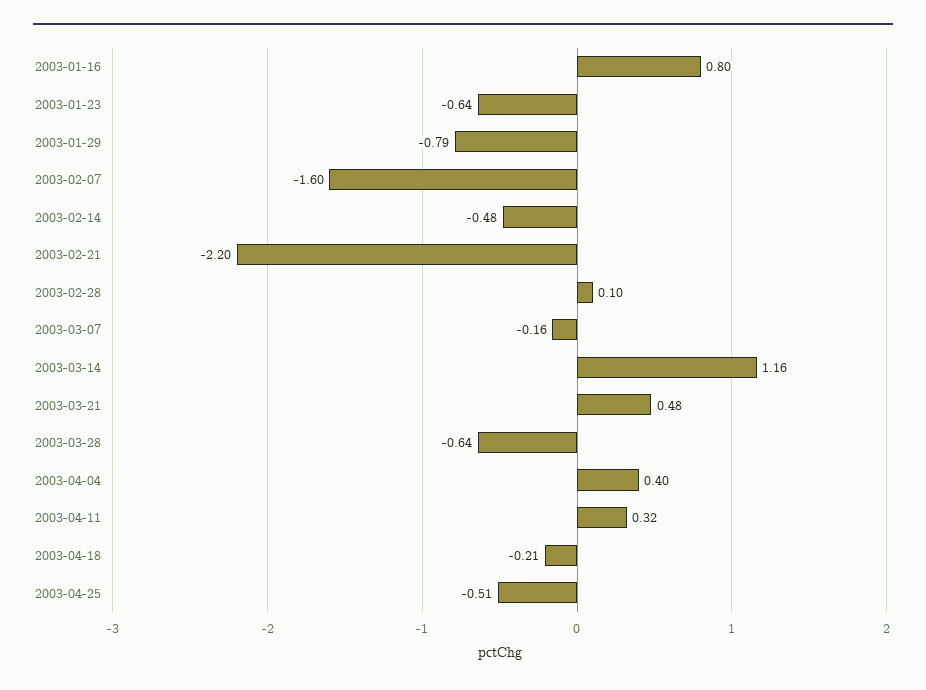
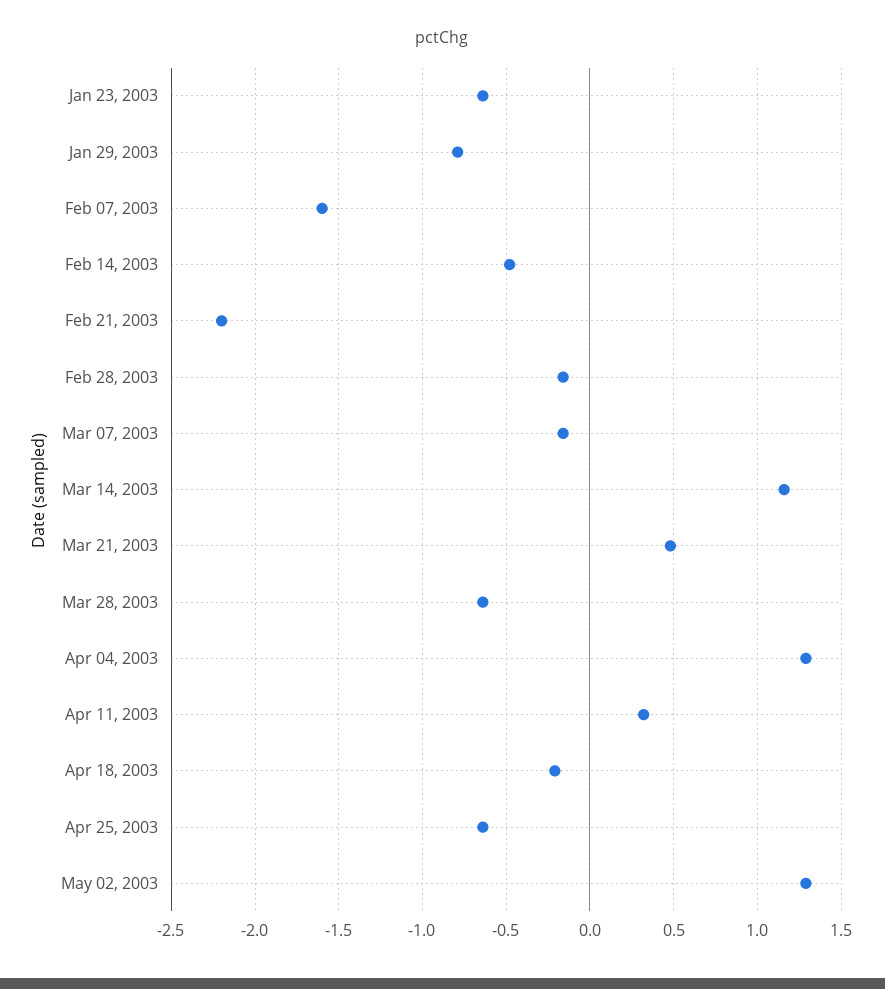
2003-01-16: 0.8 -> none
2003-02-28: 0.1 -> -0.15
2003-04-04: 0.4 -> 1.3
2003-04-25: -0.51 -> -0.65
May 02, 2003: none -> 1.3

